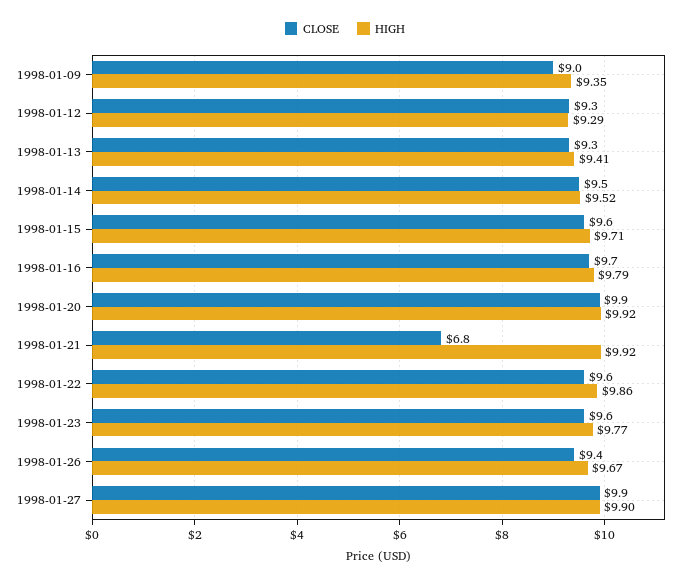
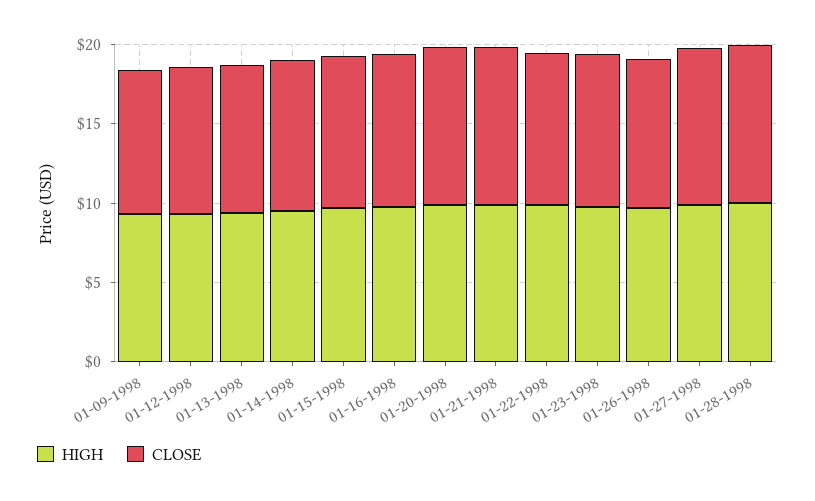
CLOSE, 1998-01-21: 6.8 -> 10
HIGH, 01-28-1998: none -> 10
CLOSE, 01-28-1998: none -> 10

